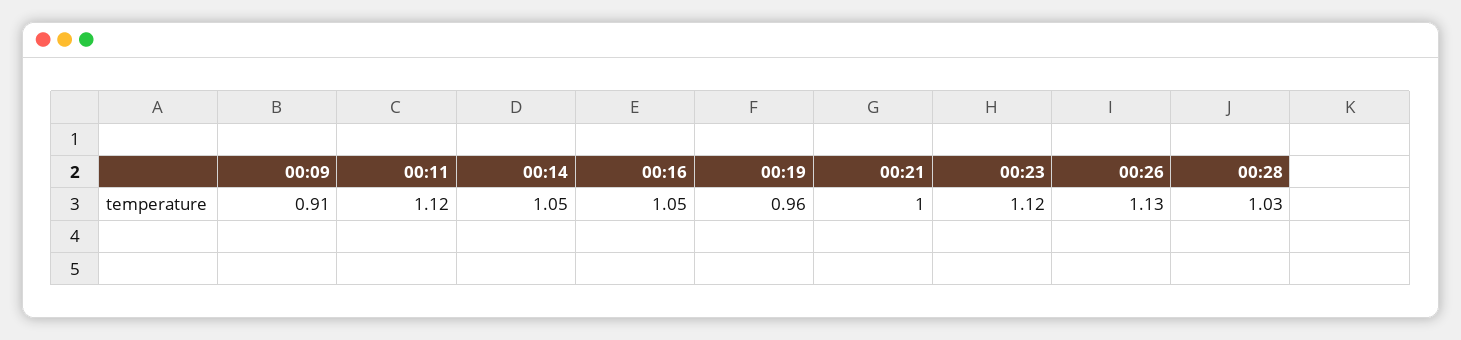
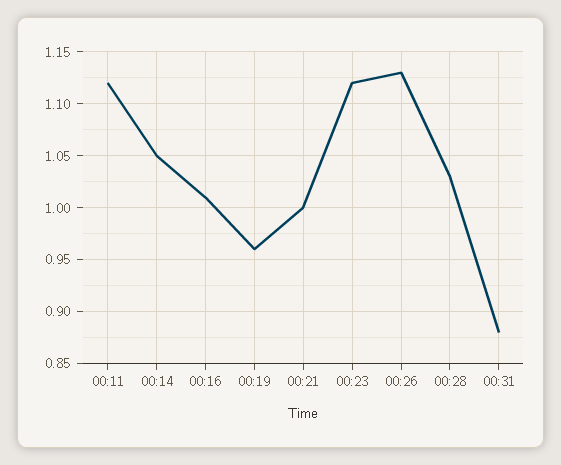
00:09: 0.91 -> none
00:16: 1.05 -> 1.01
00:31: none -> 0.88

